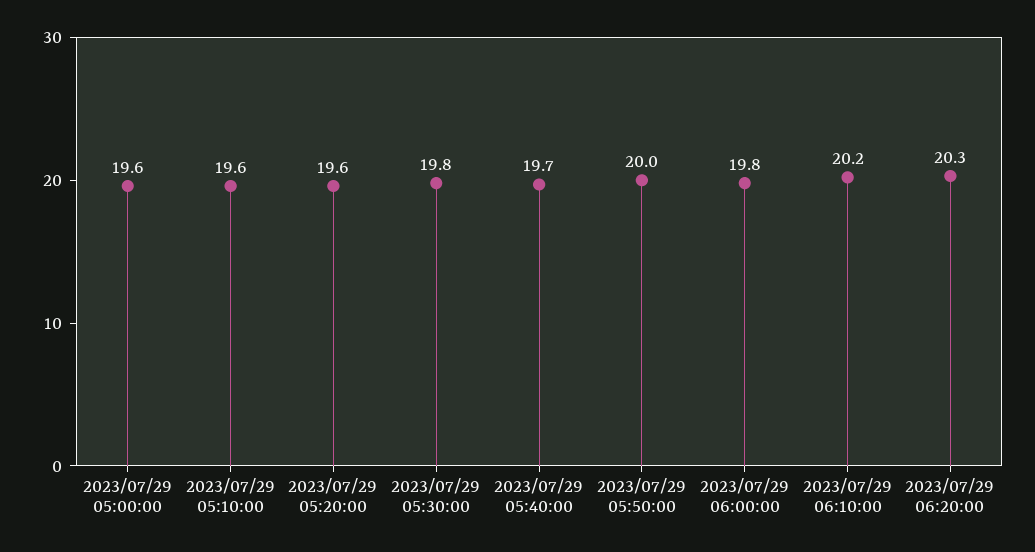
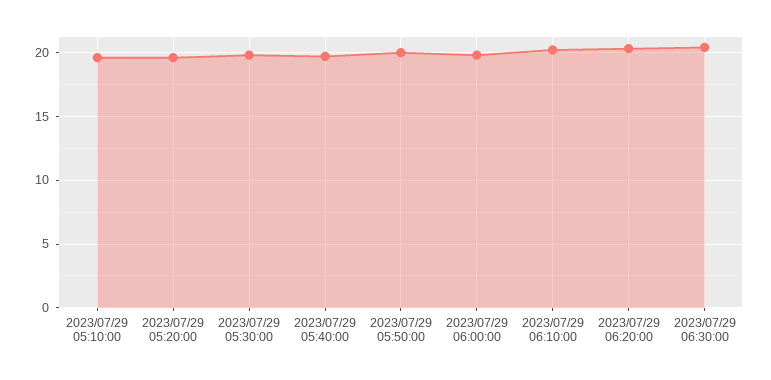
2023/07/29 05:00:00: 19.6 -> none
2023/07/29 06:30:00: none -> 20.5

